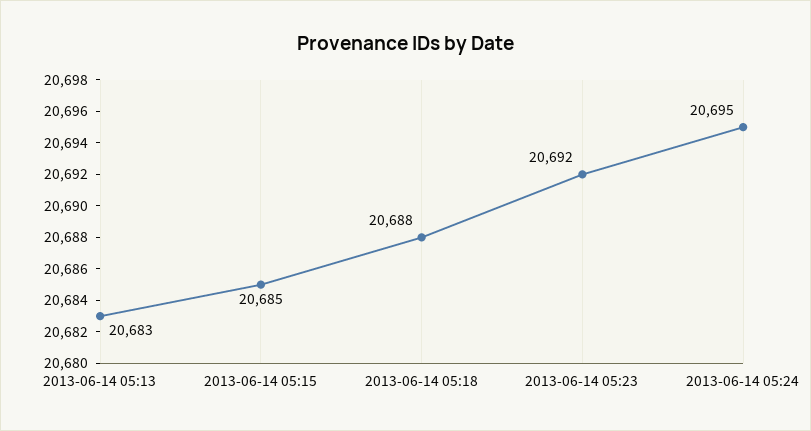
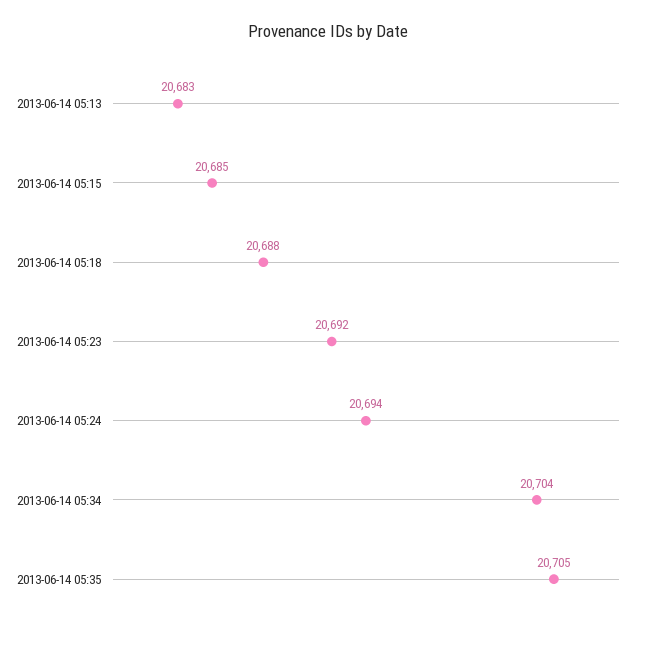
2013-06-14 05:24: 20695 -> 20694
2013-06-14 05:34: none -> 20704
2013-06-14 05:35: none -> 20705

